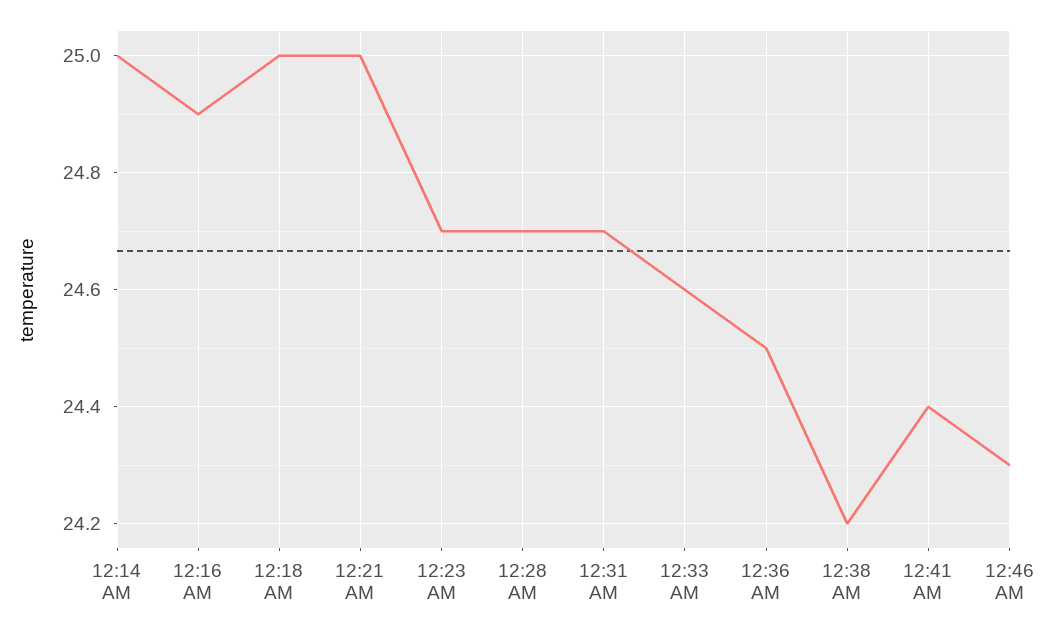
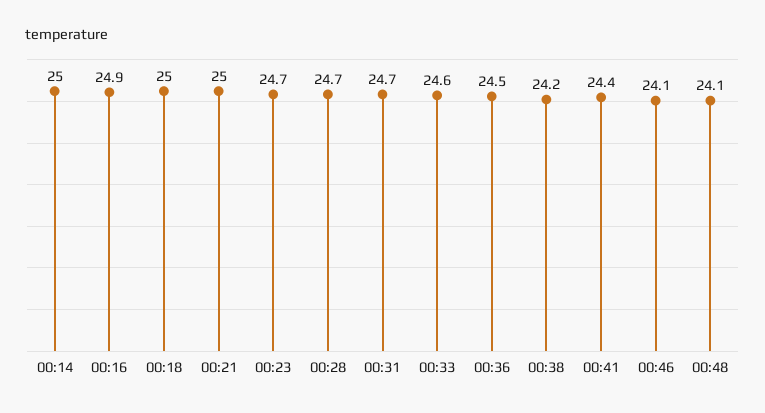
12:46 AM: 24.3 -> 24.1
00:48: none -> 24.1

